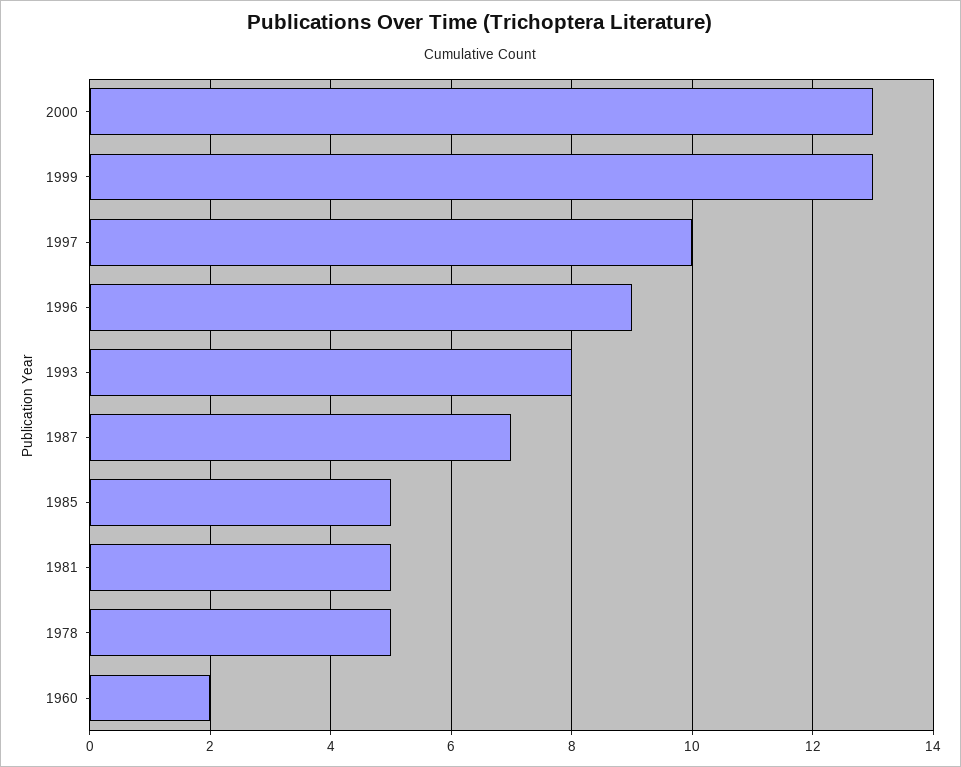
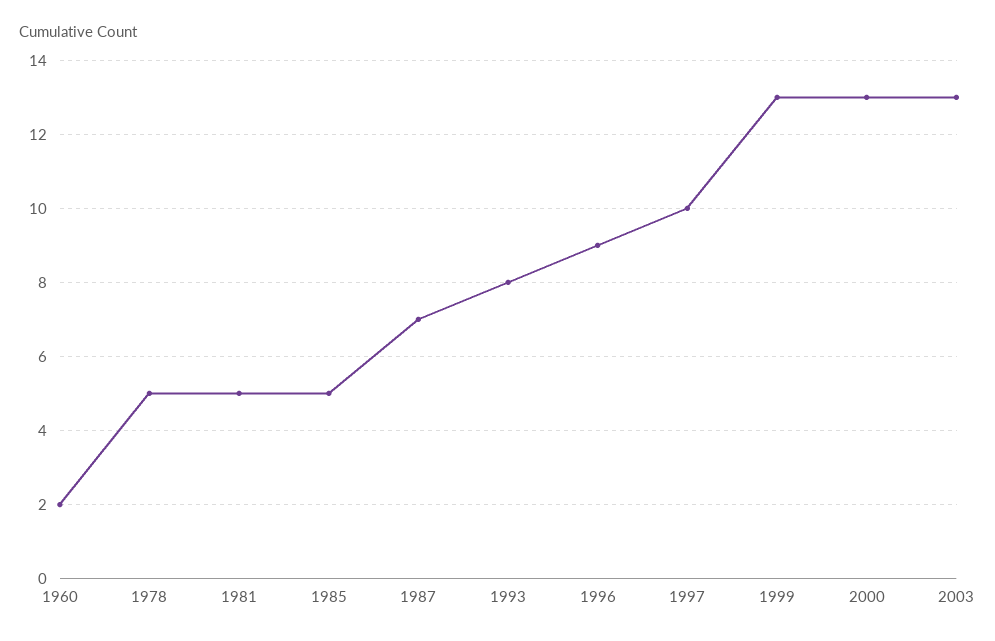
2003: none -> 13

